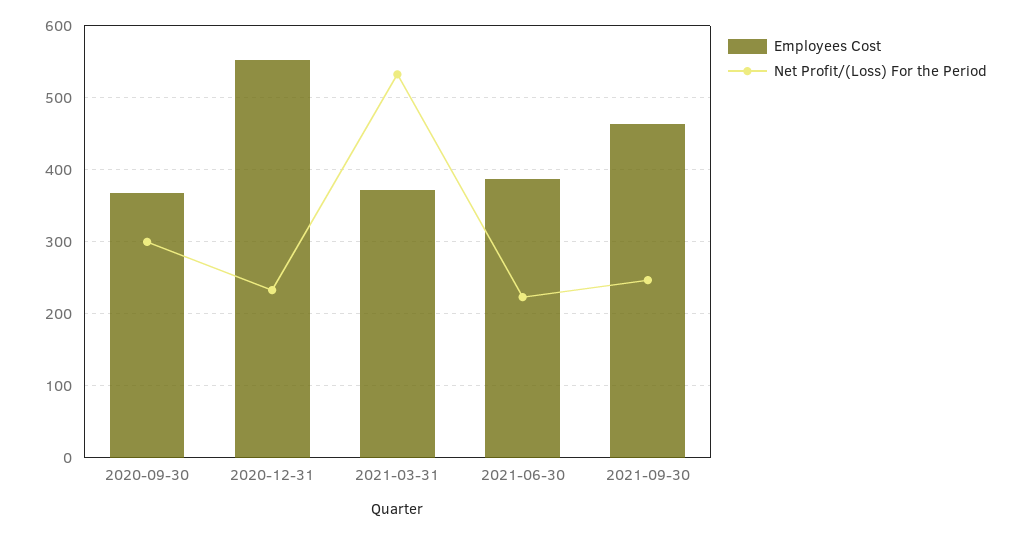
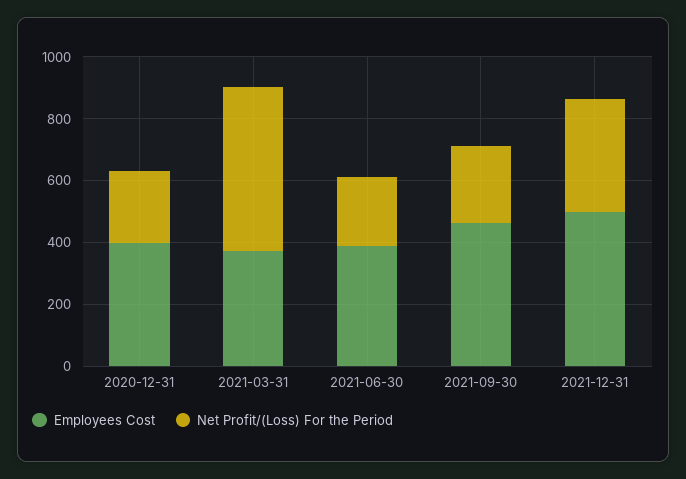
Employees Cost, 2020-09-30: 370 -> none
Net Profit/(Loss) For the Period, 2020-09-30: 300 -> none
Employees Cost, 2020-12-31: 550 -> 400
Employees Cost, 2021-12-31: none -> 500
Net Profit/(Loss) For the Period, 2021-12-31: none -> 350

